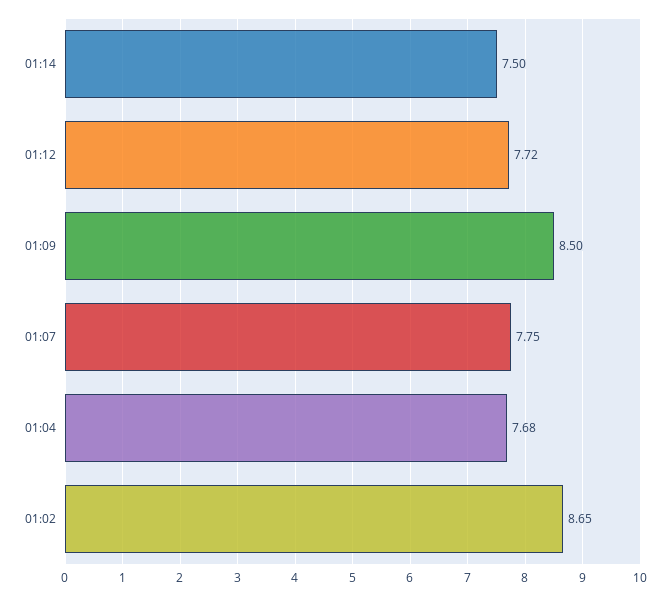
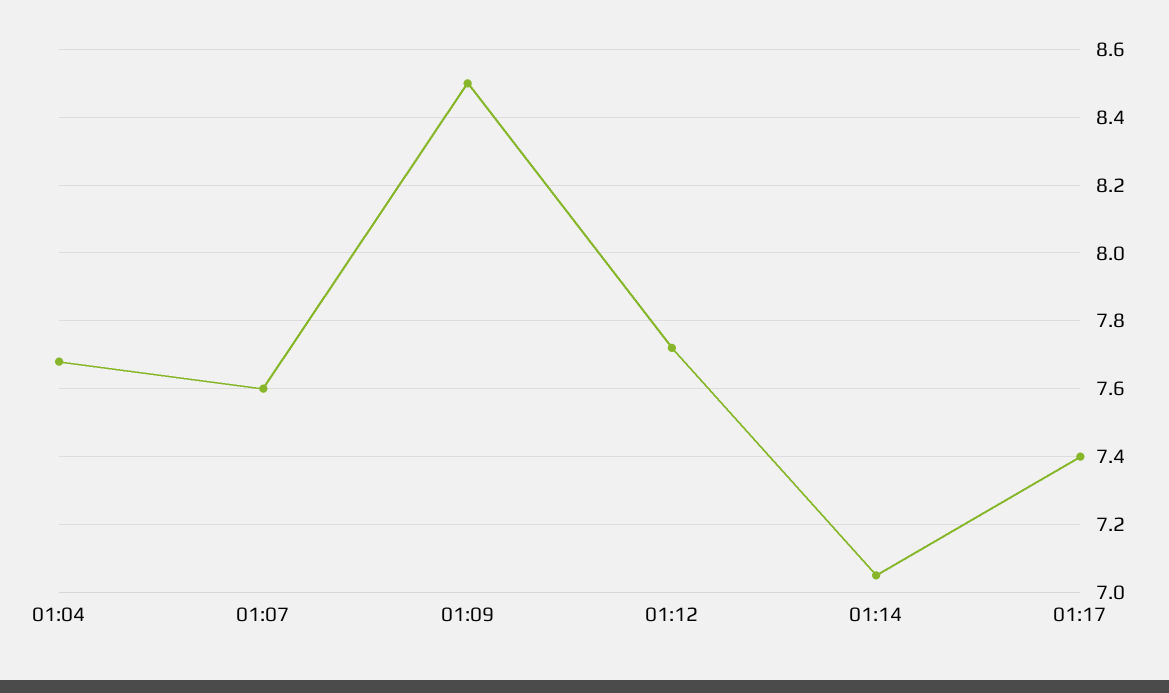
01:14: 7.5 -> 7.05
01:07: 7.75 -> 7.6
01:02: 8.65 -> none
01:17: none -> 7.4

